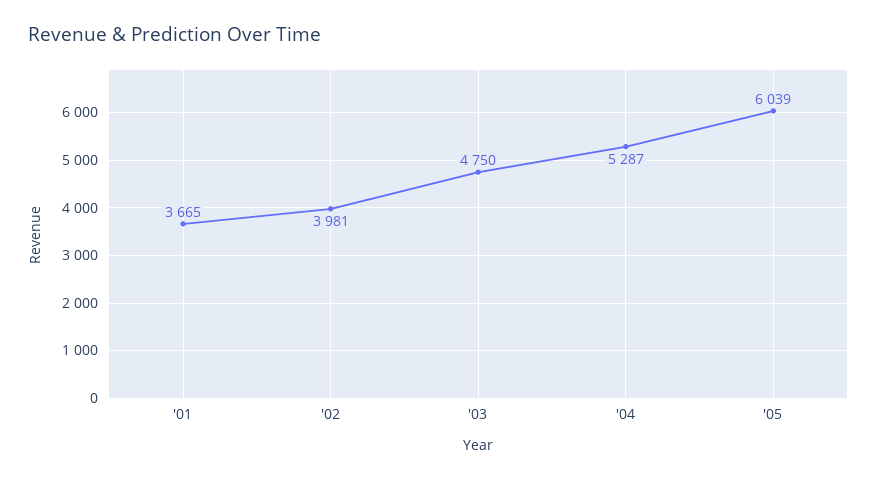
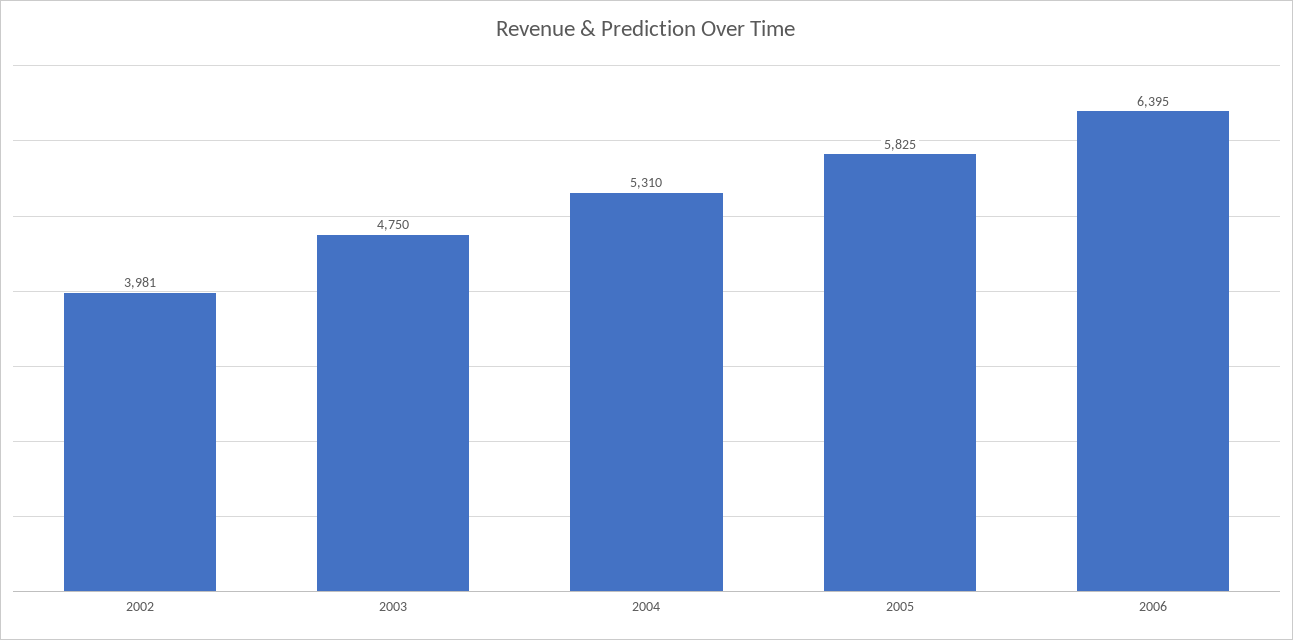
'01: 3665 -> none
'04: 5287 -> 5310
'05: 6039 -> 5825
2006: none -> 6395

